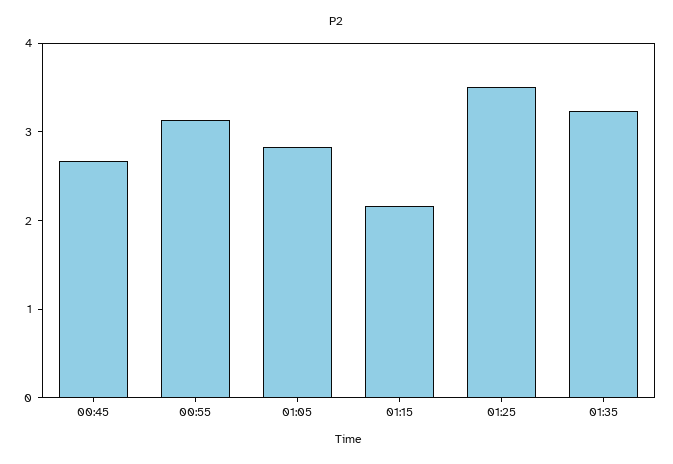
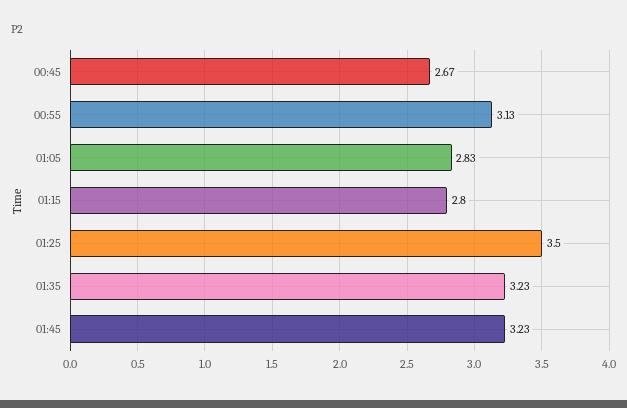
01:15: 2.2 -> 2.8
01:45: none -> 3.23

